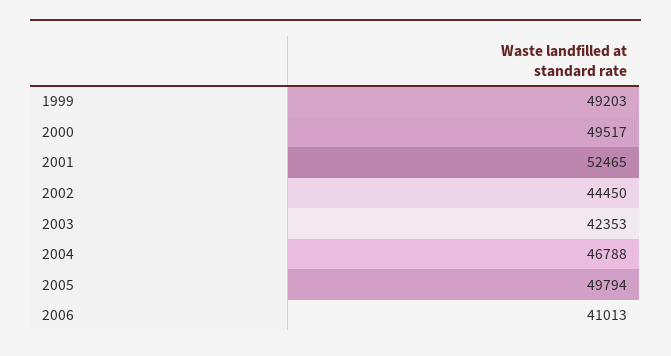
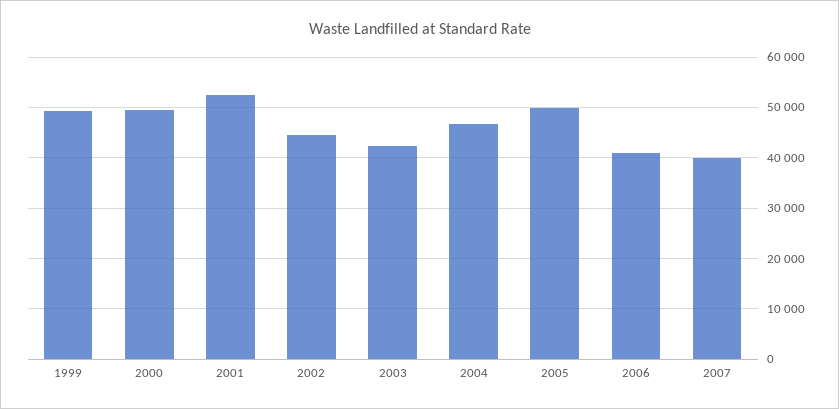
2007: none -> 40000

